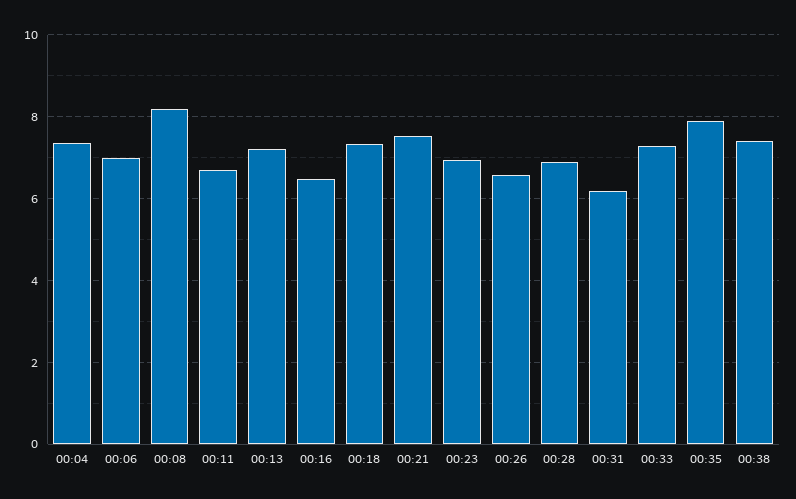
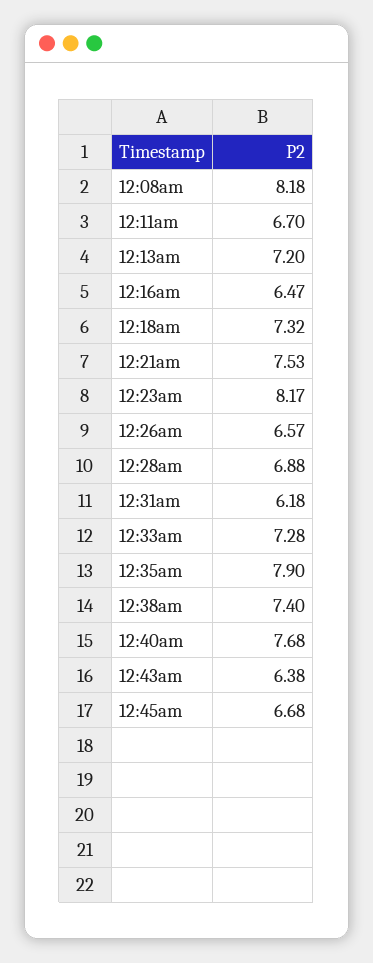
00:04: 7.4 -> none
00:06: 7 -> none
00:23: 7 -> 8.17
12:40am: none -> 7.68
12:43am: none -> 6.38
12:45am: none -> 6.68

